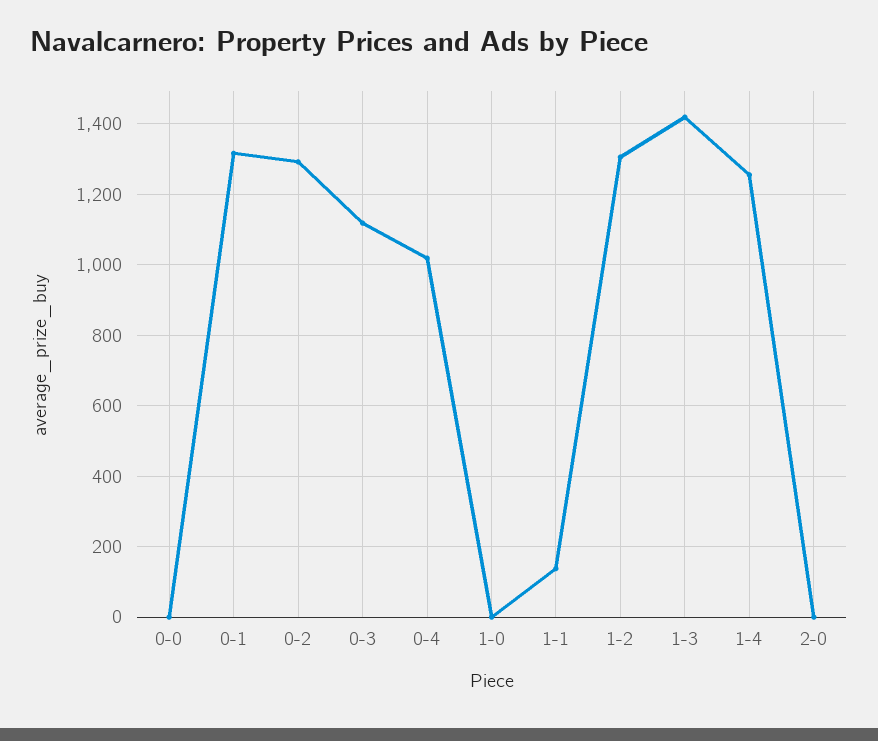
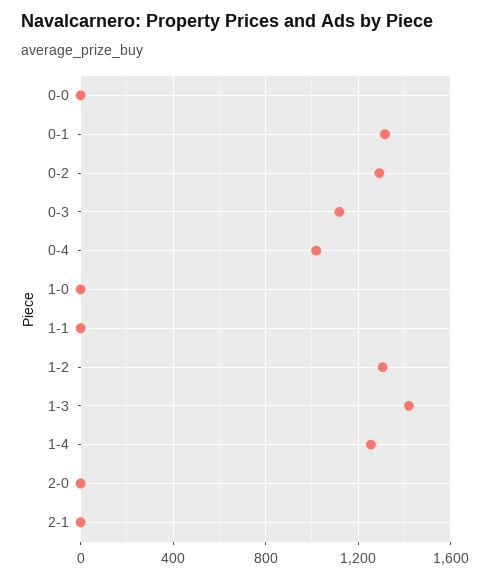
1-1: 140 -> 0
2-1: none -> 0

